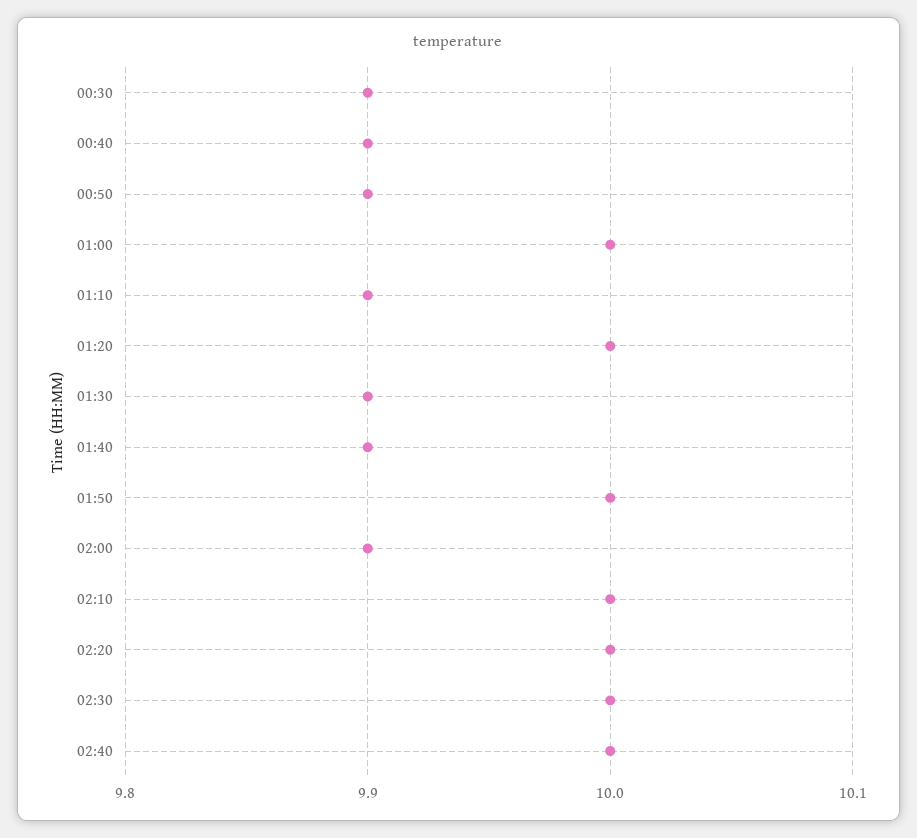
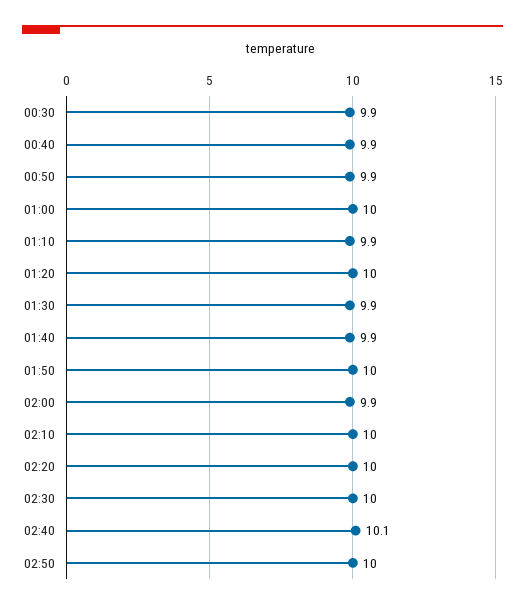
02:40: 10 -> 10.1
02:50: none -> 10

